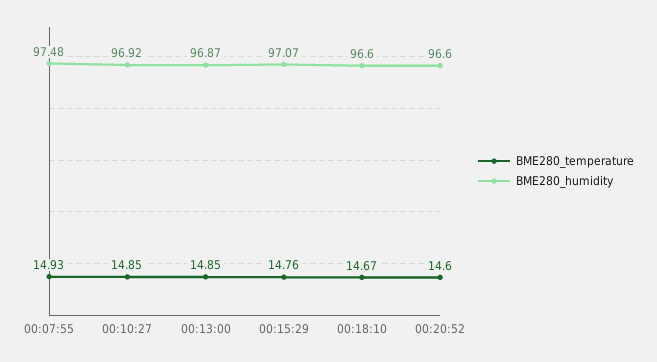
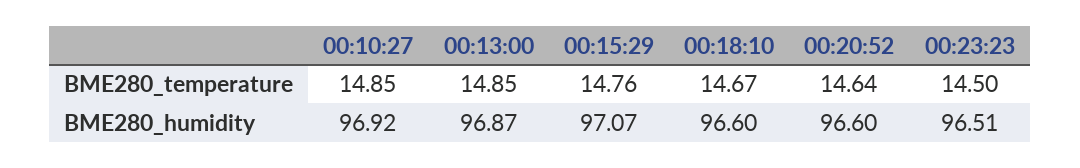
BME280_temperature, 00:07:55: 14.93 -> none
BME280_humidity, 00:07:55: 97.48 -> none
BME280_temperature, 00:20:52: 14.6 -> 14.64
BME280_temperature, 00:23:23: none -> 14.5
BME280_humidity, 00:23:23: none -> 96.51

